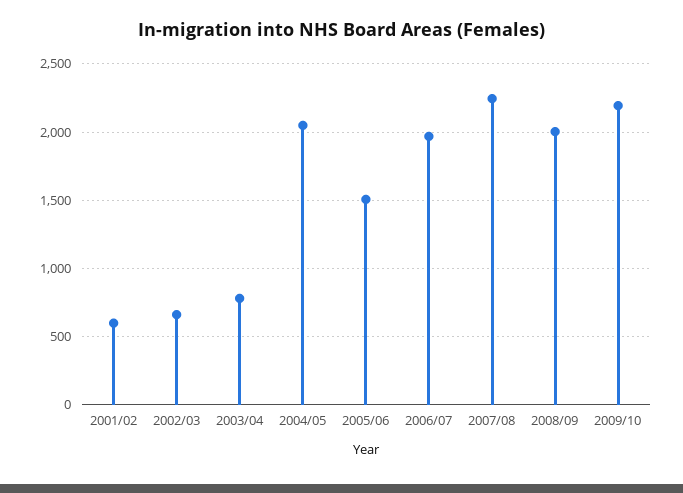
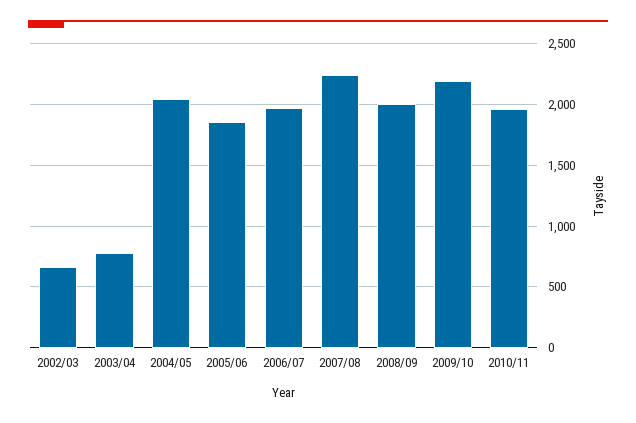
2001/02: 600 -> none
2005/06: 1500 -> 1850
2010/11: none -> 1950

